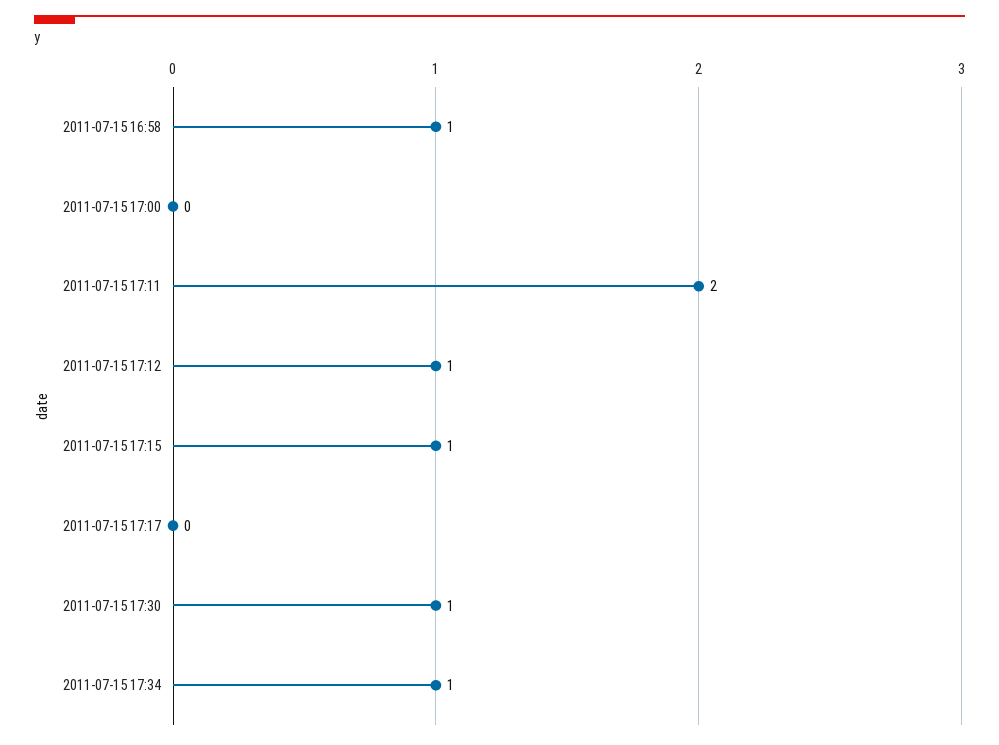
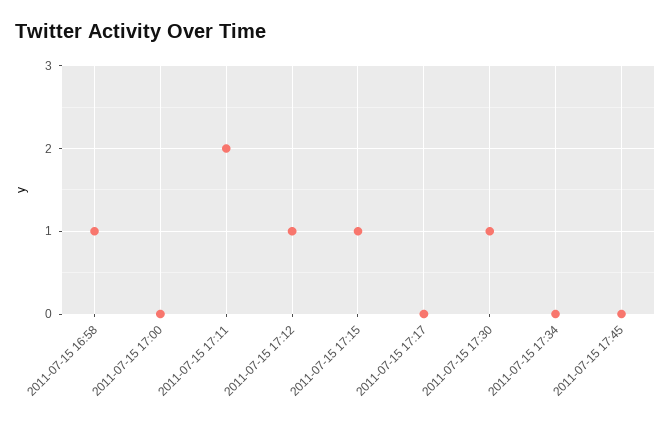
2011-07-15 17:34: 1 -> 0
2011-07-15 17:45: none -> 0

